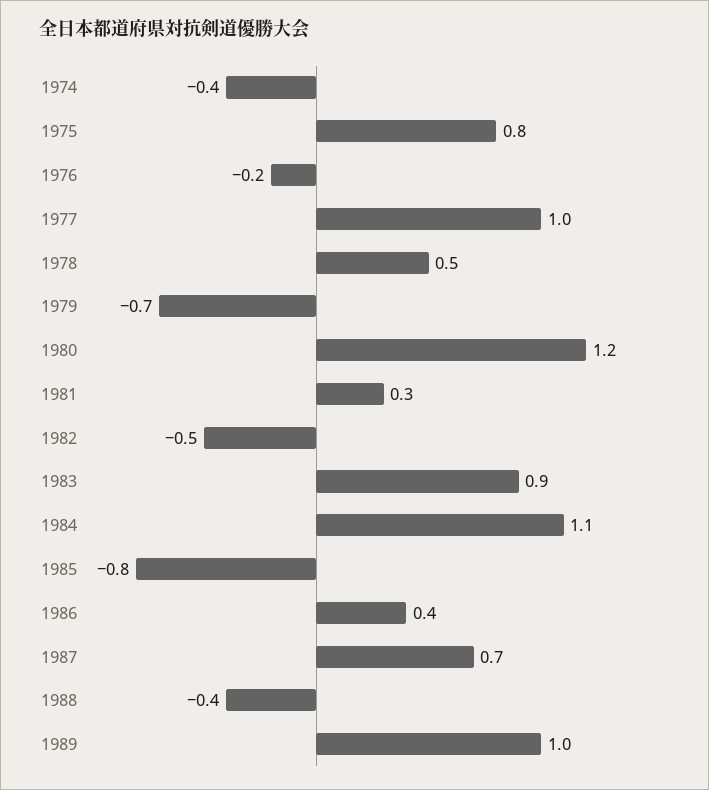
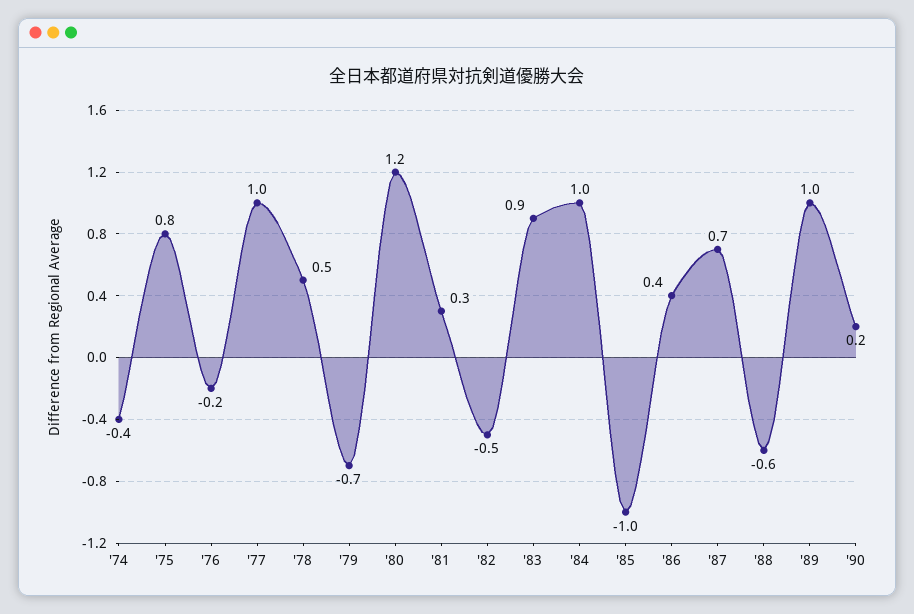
1984: 1.1 -> 1
1985: -0.8 -> -1
1988: -0.4 -> -0.6
'90: none -> 0.2

